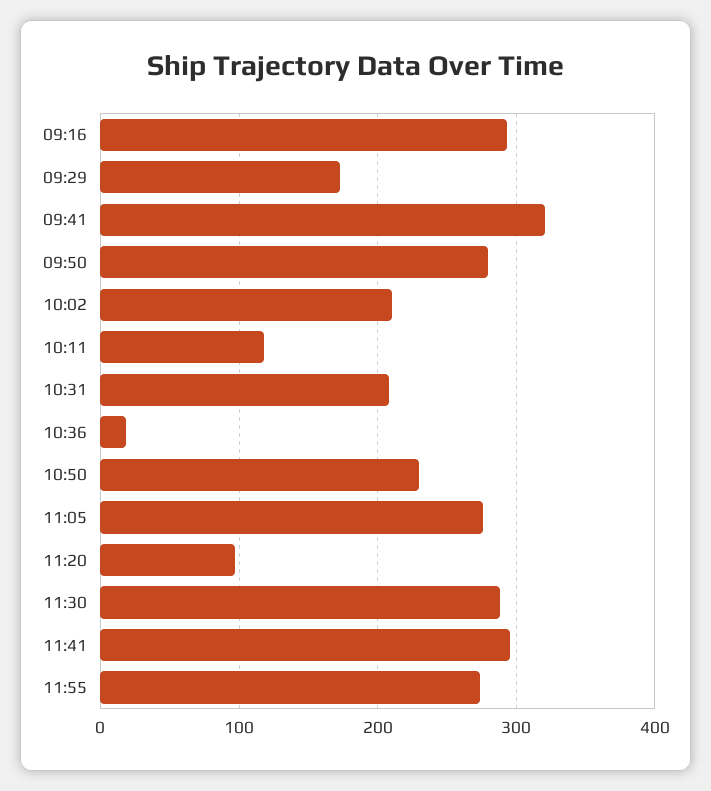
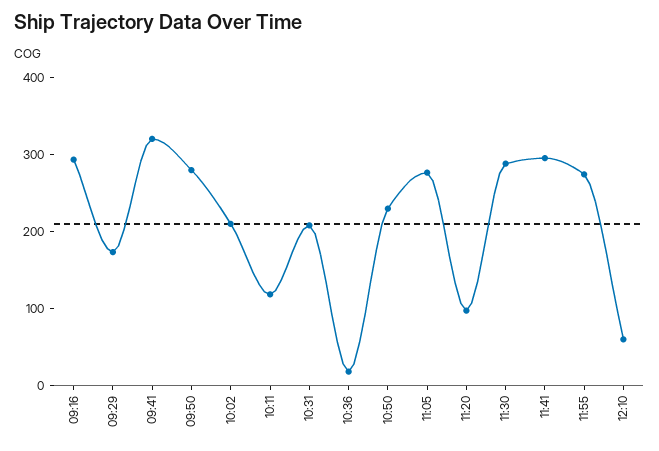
12:10: none -> 60

